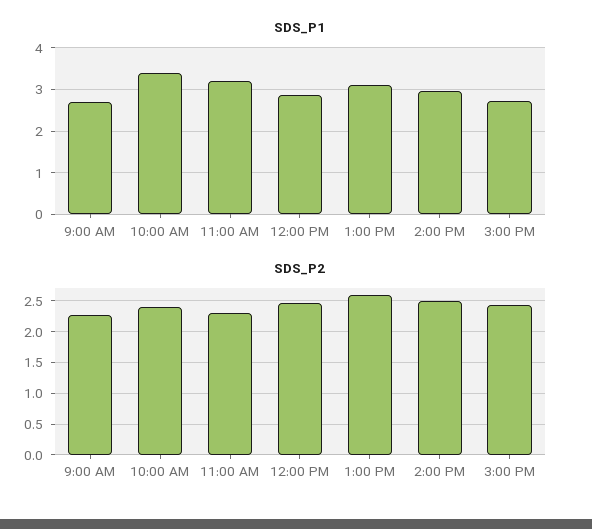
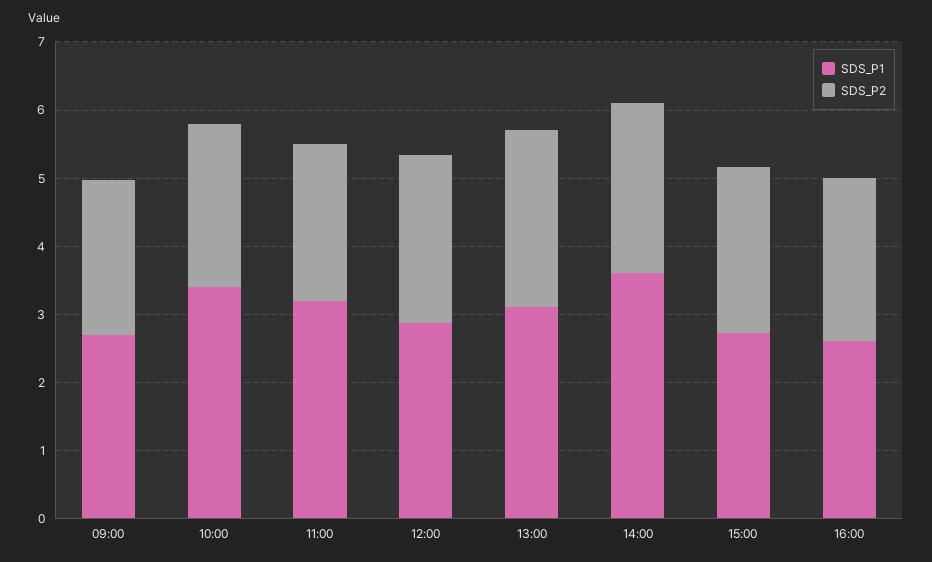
SDS_P1, 2:00 PM: 3 -> 3.6
SDS_P1, 16:00: none -> 2.6
SDS_P2, 16:00: none -> 2.4

